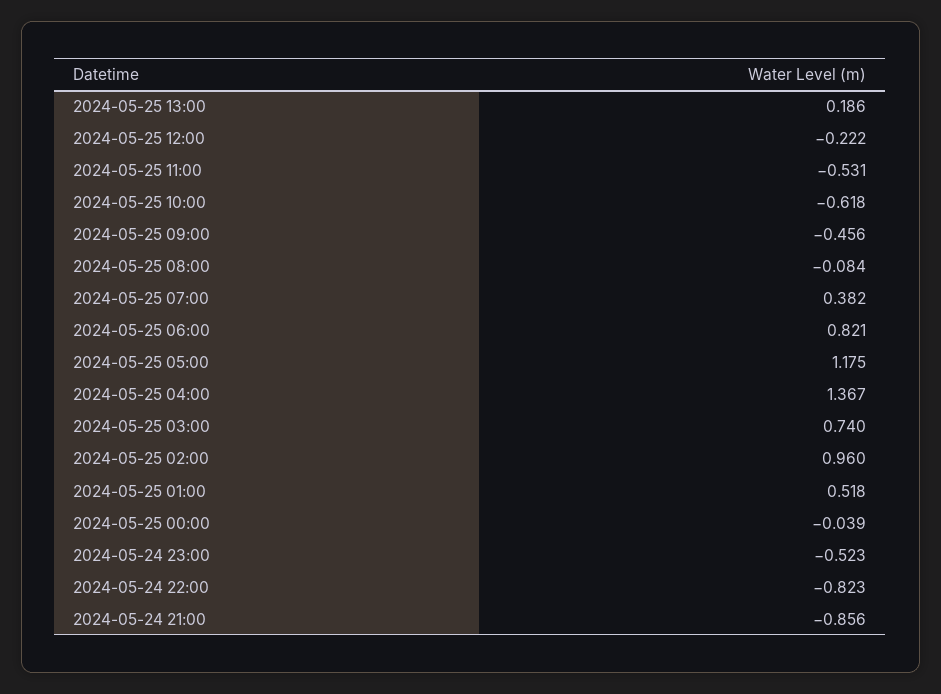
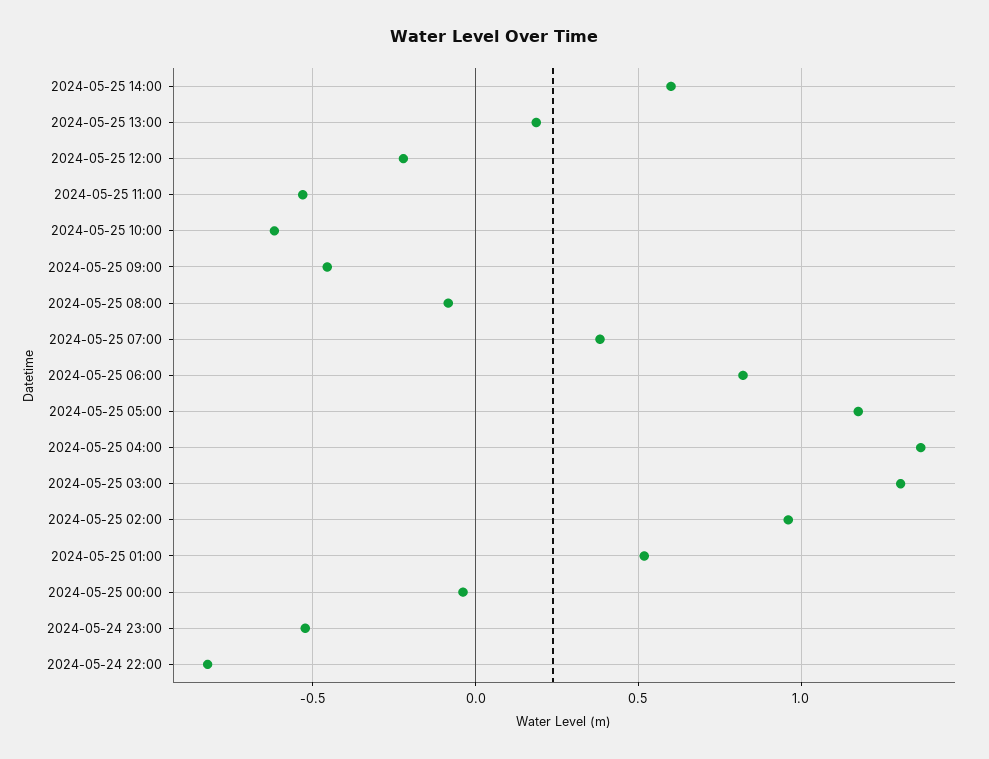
2024-05-25 03:00: 0.74 -> 1.3
2024-05-24 21:00: -0.856 -> none
2024-05-25 14:00: none -> 0.6

